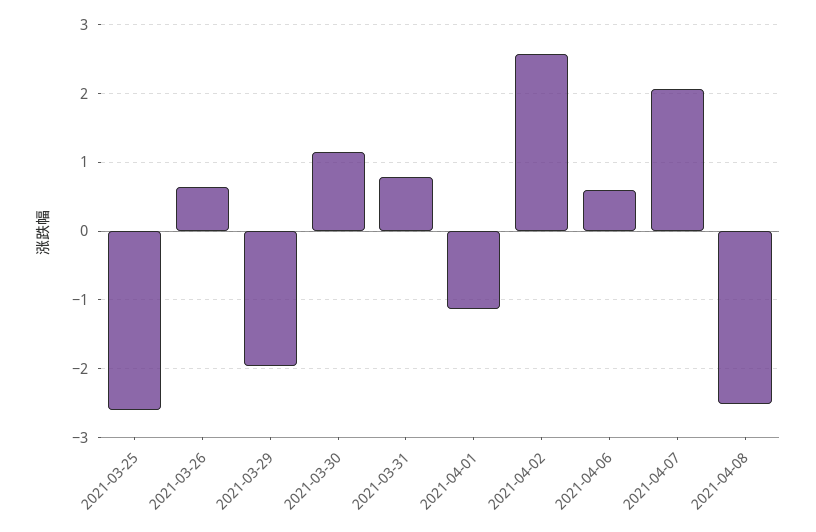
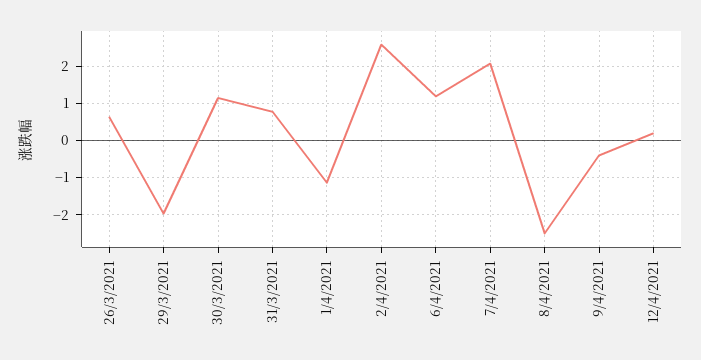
2021-03-25: -2.6 -> none
2021-04-06: 0.6 -> 1.2
9/4/2021: none -> -0.4
12/4/2021: none -> 0.2

